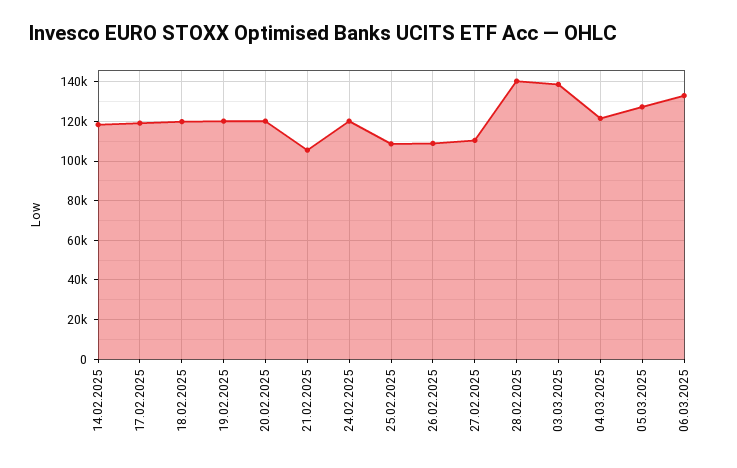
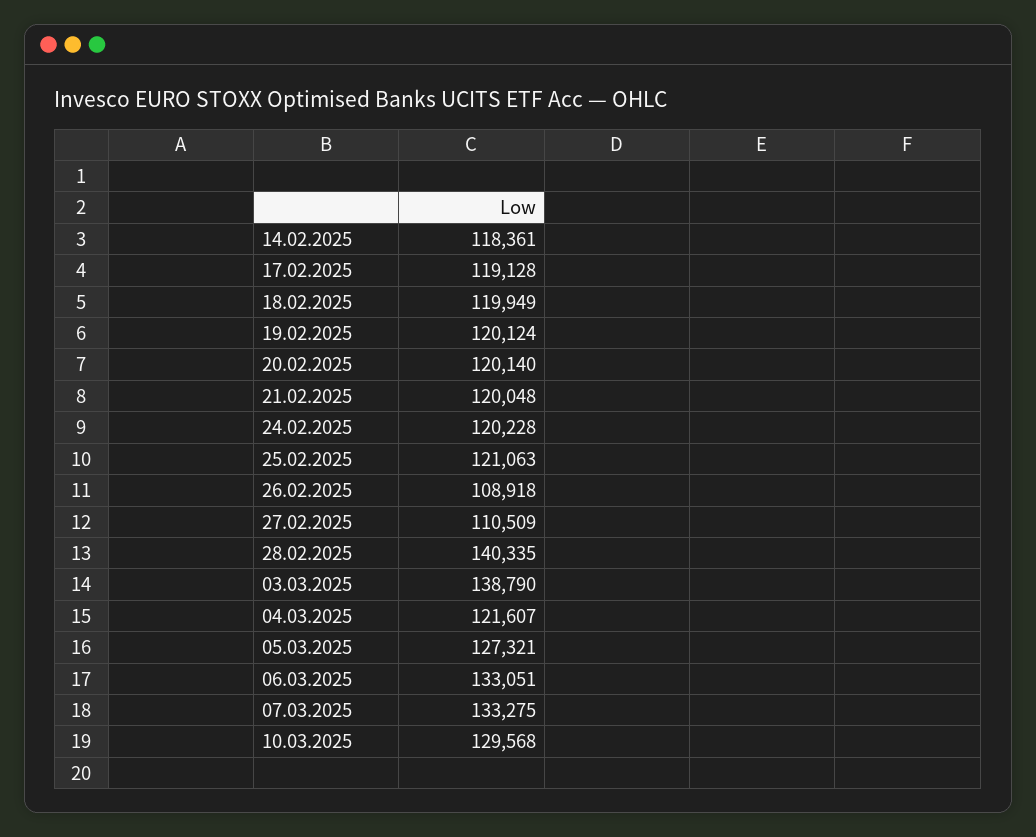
21.02.2025: 105000 -> 120048
25.02.2025: 110000 -> 121063
07.03.2025: none -> 133275
10.03.2025: none -> 129568

